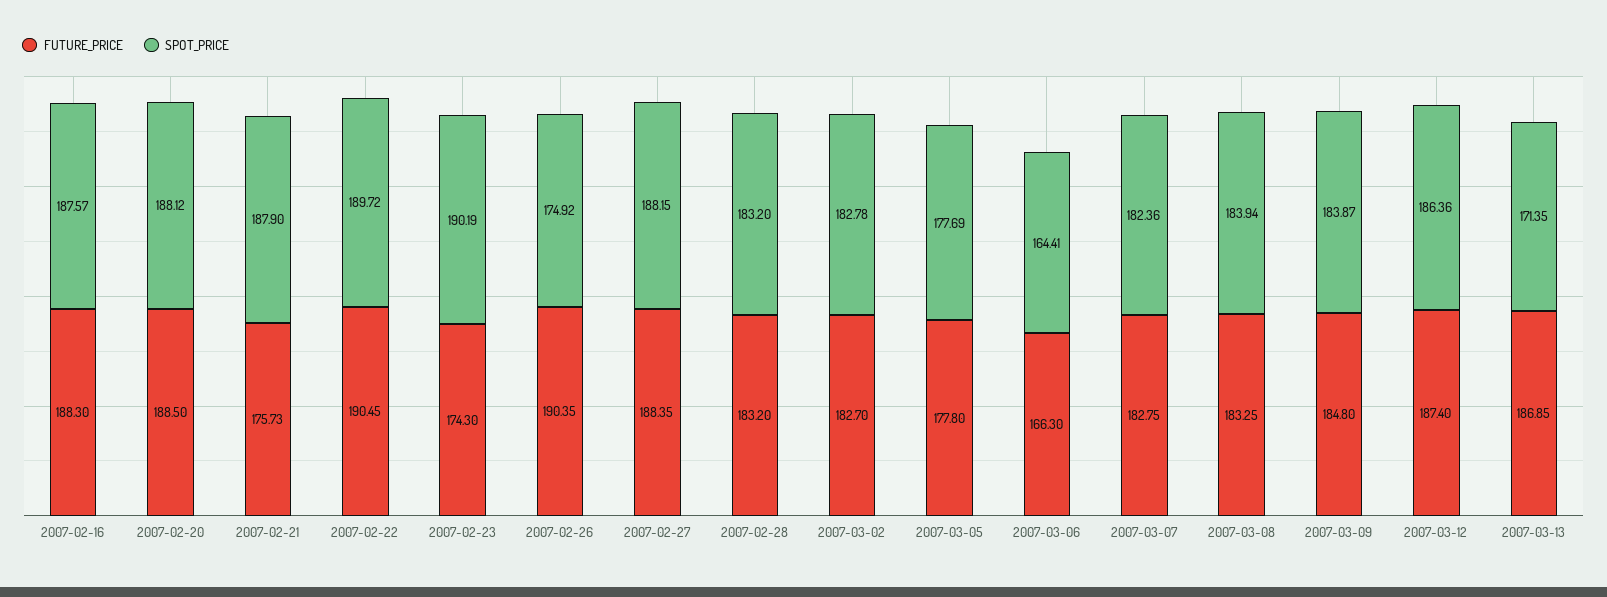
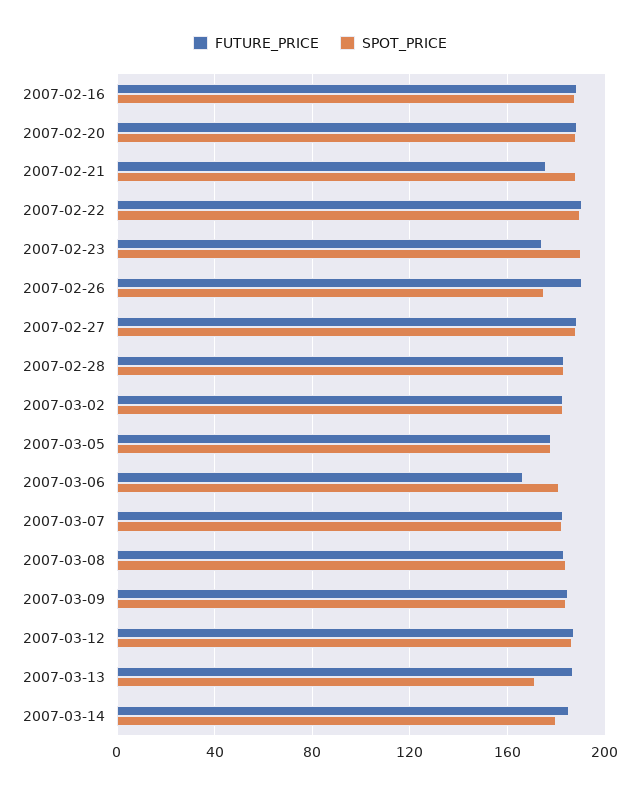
SPOT_PRICE, 2007-03-06: 164.41 -> 180
FUTURE_PRICE, 2007-03-14: none -> 185
SPOT_PRICE, 2007-03-14: none -> 180

